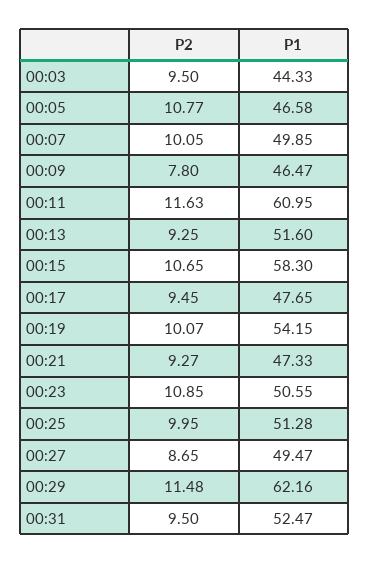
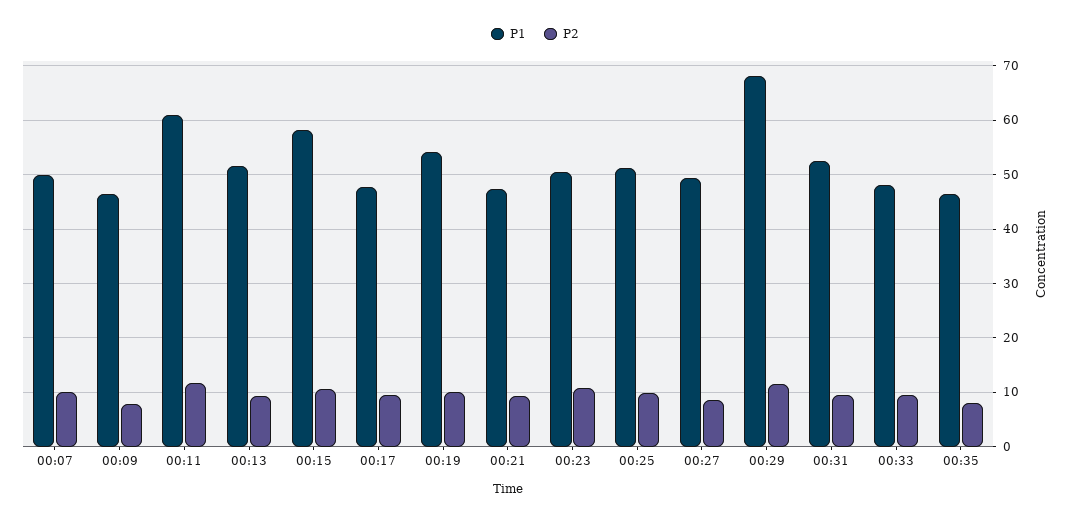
P2, 00:03: 9.5 -> none
P1, 00:03: 44.33 -> none
P2, 00:05: 10.77 -> none
P1, 00:05: 46.58 -> none
P1, 00:29: 62.16 -> 68
P1, 00:33: none -> 48
P2, 00:33: none -> 10
P1, 00:35: none -> 46
P2, 00:35: none -> 8

